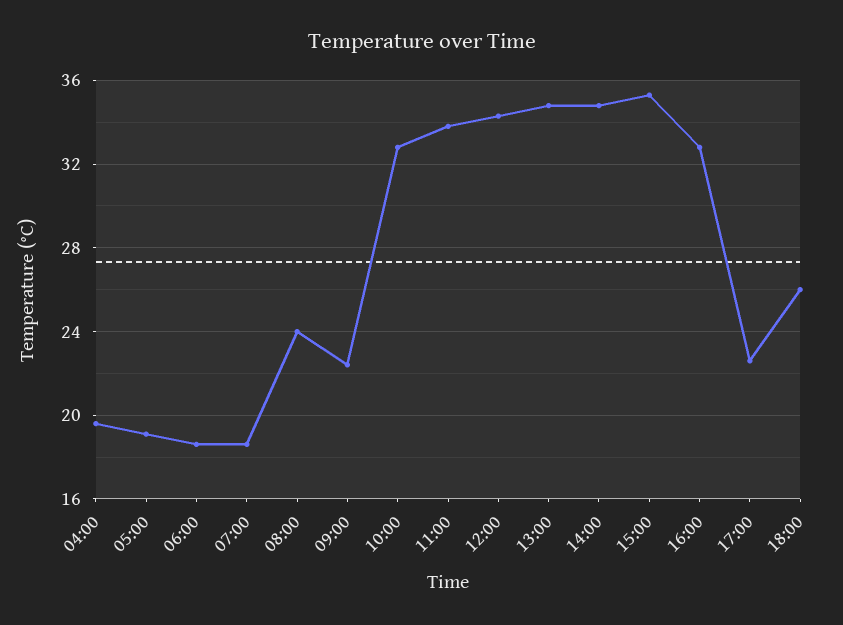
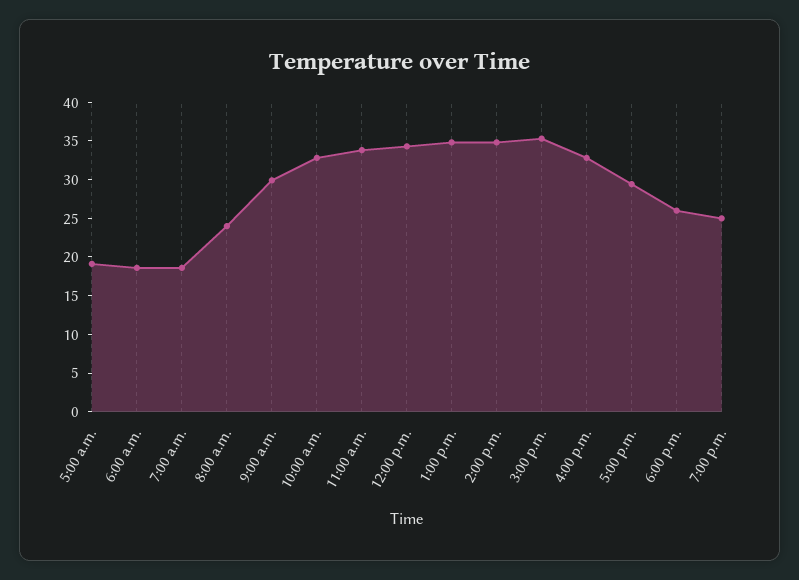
04:00: 19.5 -> none
09:00: 22.5 -> 30
17:00: 22.5 -> 30
7:00 p.m.: none -> 25

